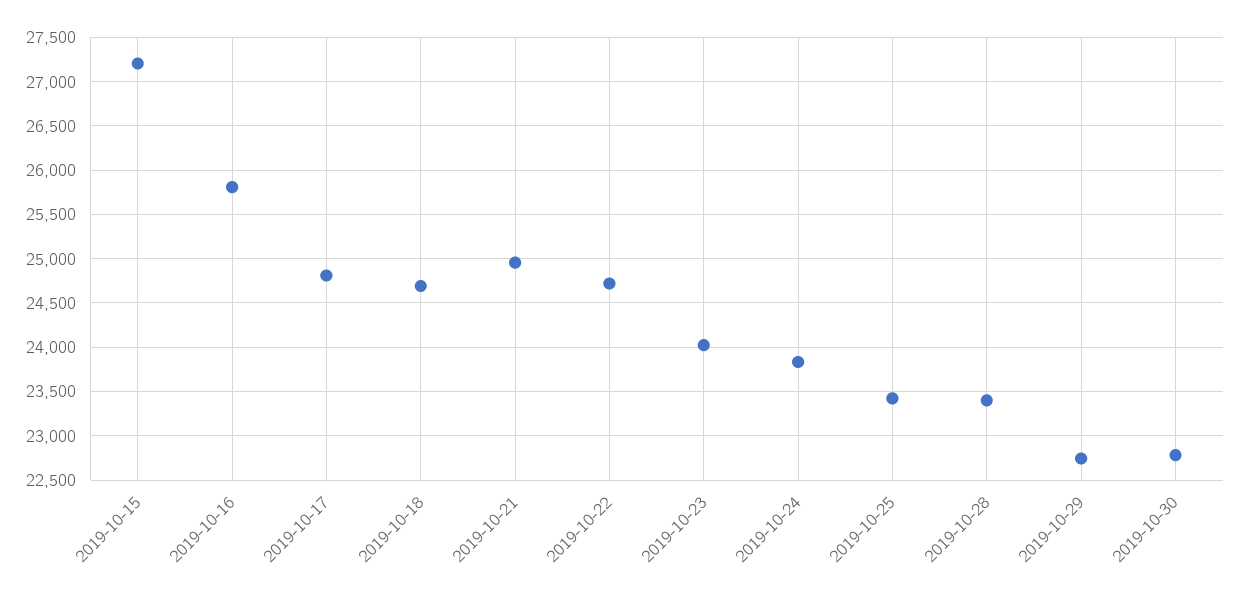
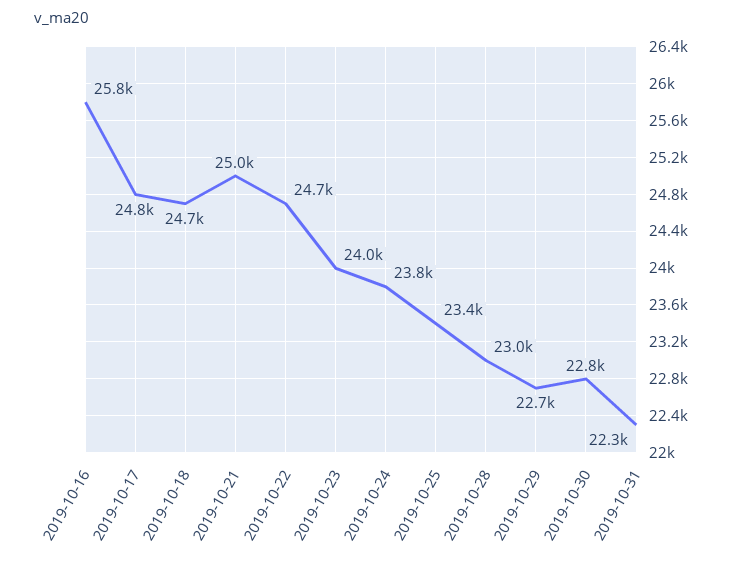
2019-10-15: 27200 -> none
2019-10-28: 23400 -> 23000
2019-10-31: none -> 22300

